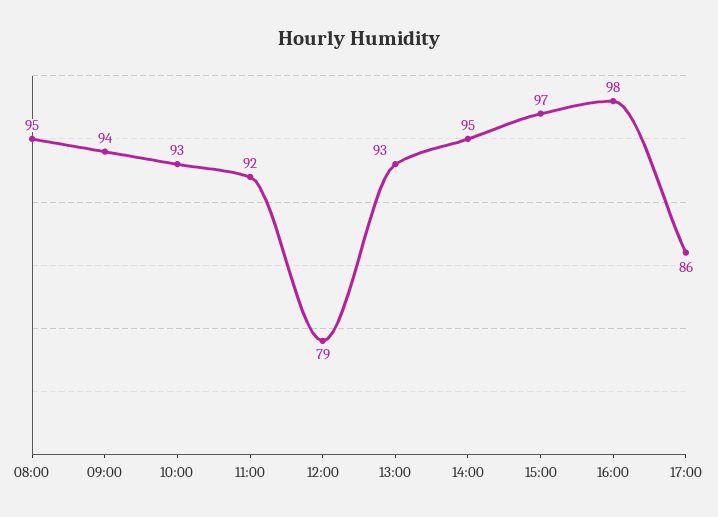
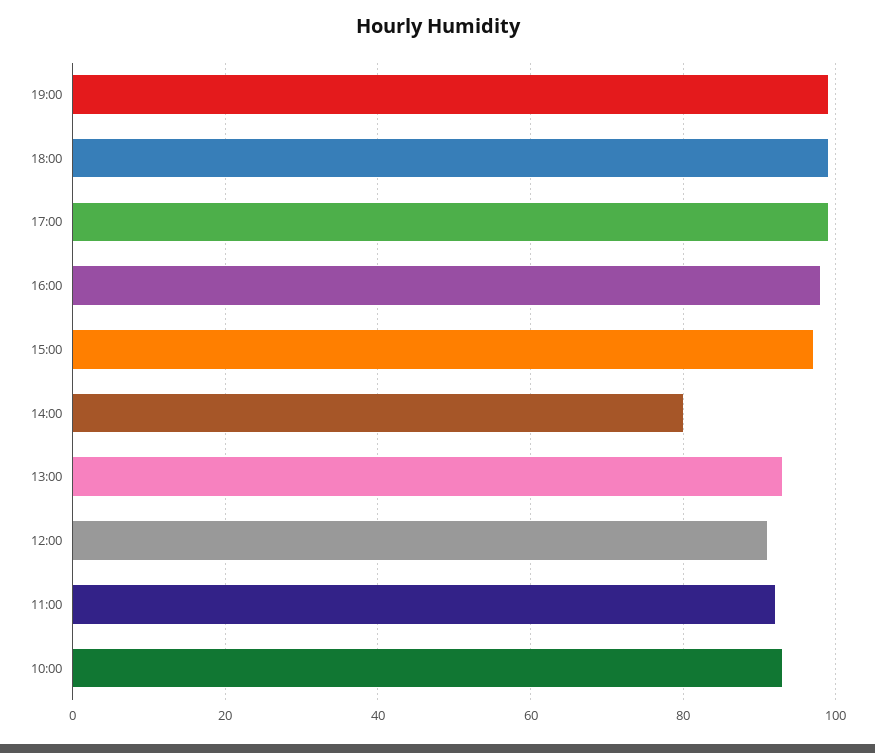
08:00: 95 -> none
09:00: 94 -> none
12:00: 79 -> 90
14:00: 95 -> 80
17:00: 86 -> 100
19:00: none -> 100
18:00: none -> 100

